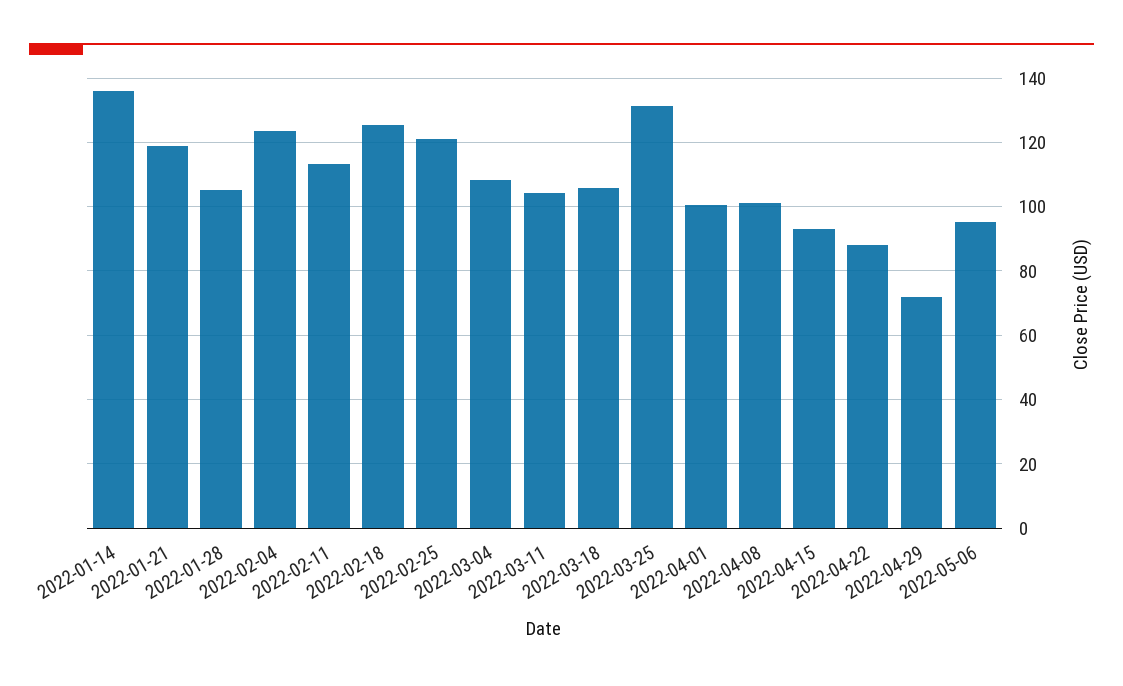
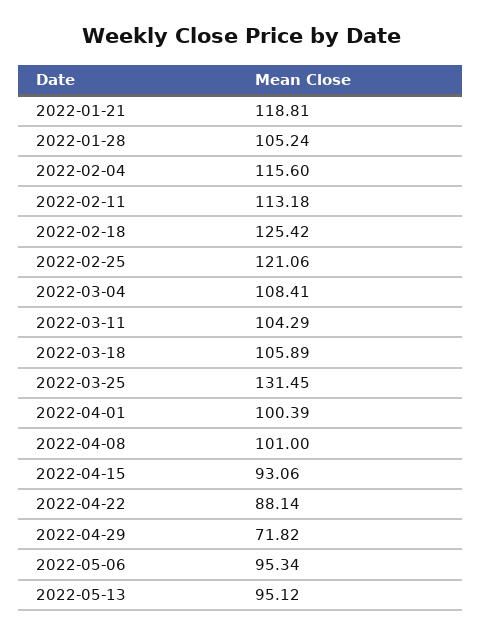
2022-01-14: 136 -> none
2022-02-04: 124 -> 115.6
2022-05-13: none -> 95.12

